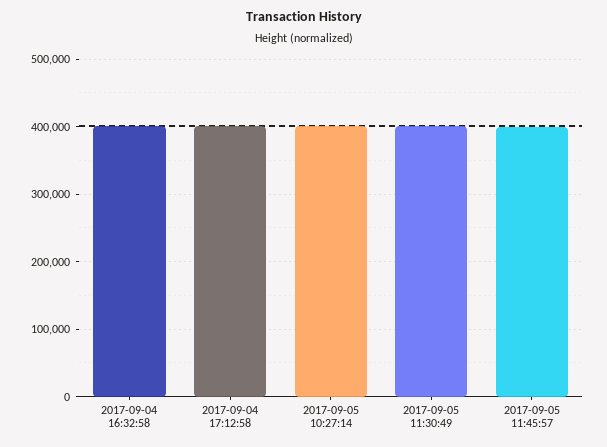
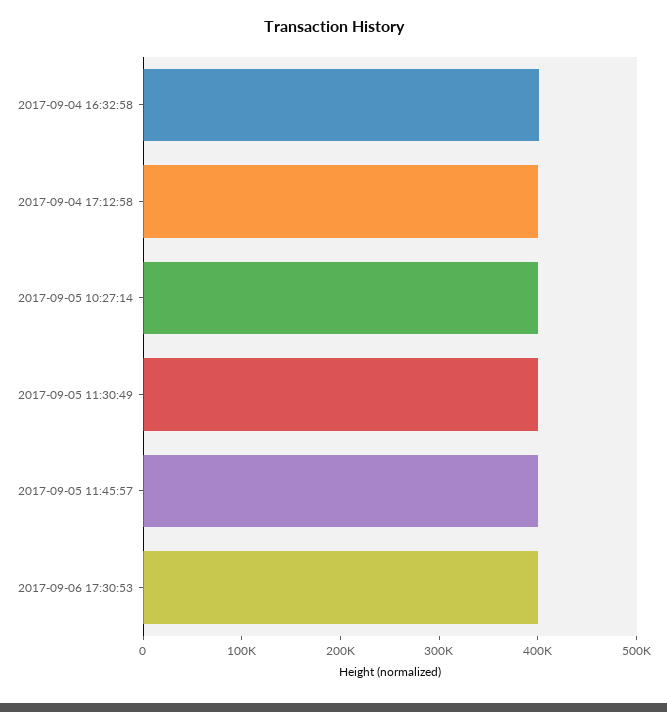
2017-09-06 17:30:53: none -> 400000

